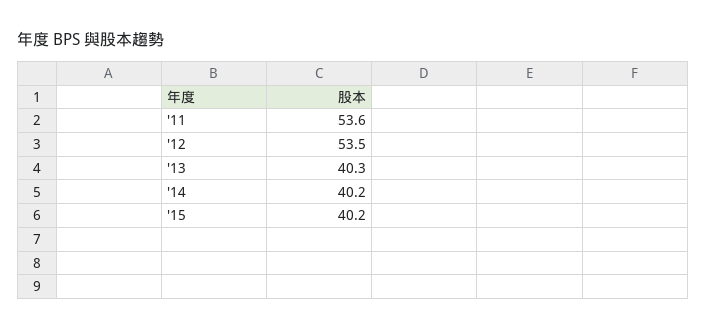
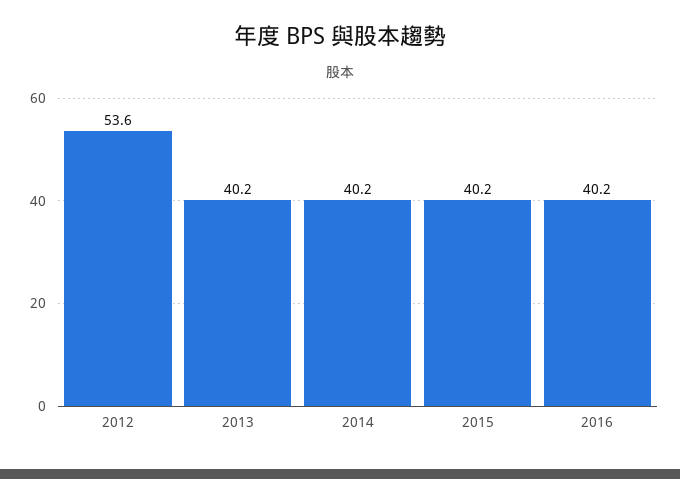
'11: 53.6 -> none
'12: 53.5 -> 53.6
'13: 40.3 -> 40.2
2016: none -> 40.2

